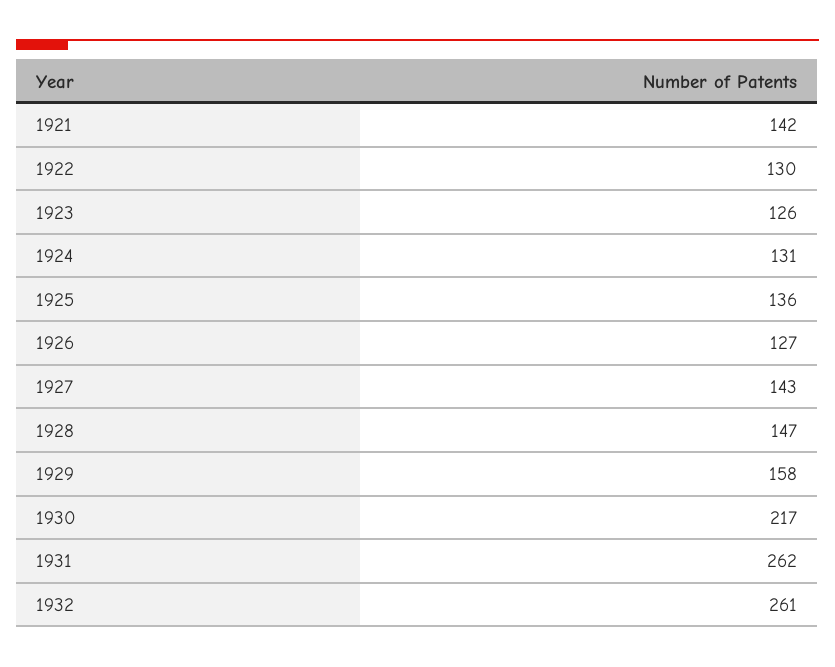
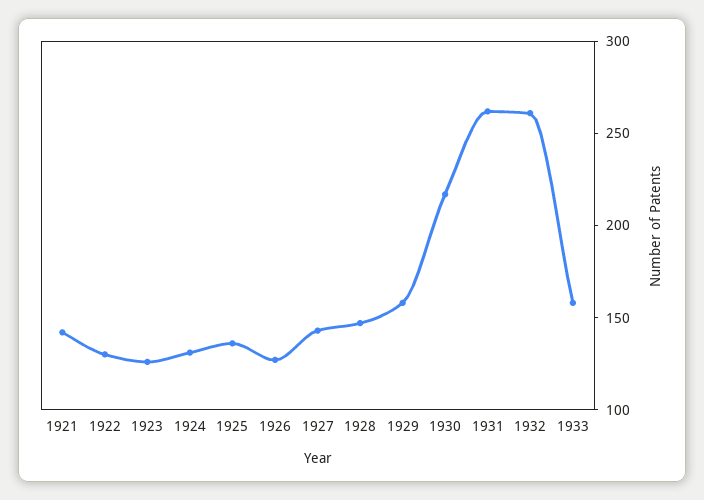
1933: none -> 160

